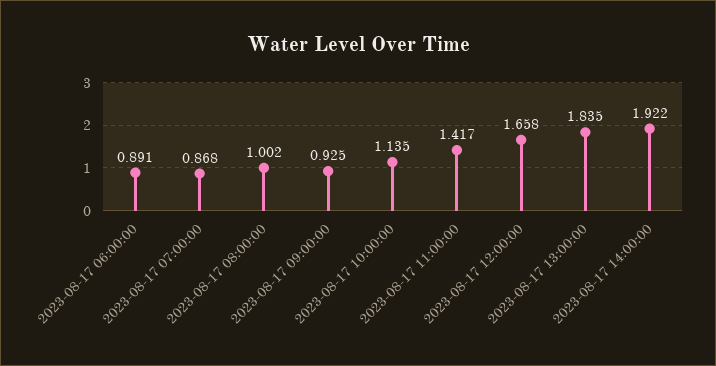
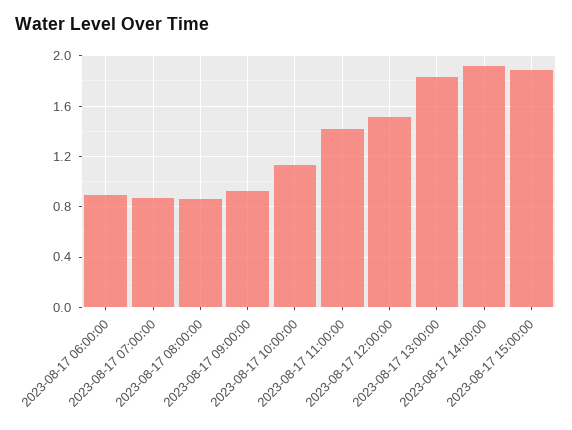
2023-08-17 08:00:00: 1.002 -> 0.85
2023-08-17 12:00:00: 1.658 -> 1.5
2023-08-17 15:00:00: none -> 1.9

